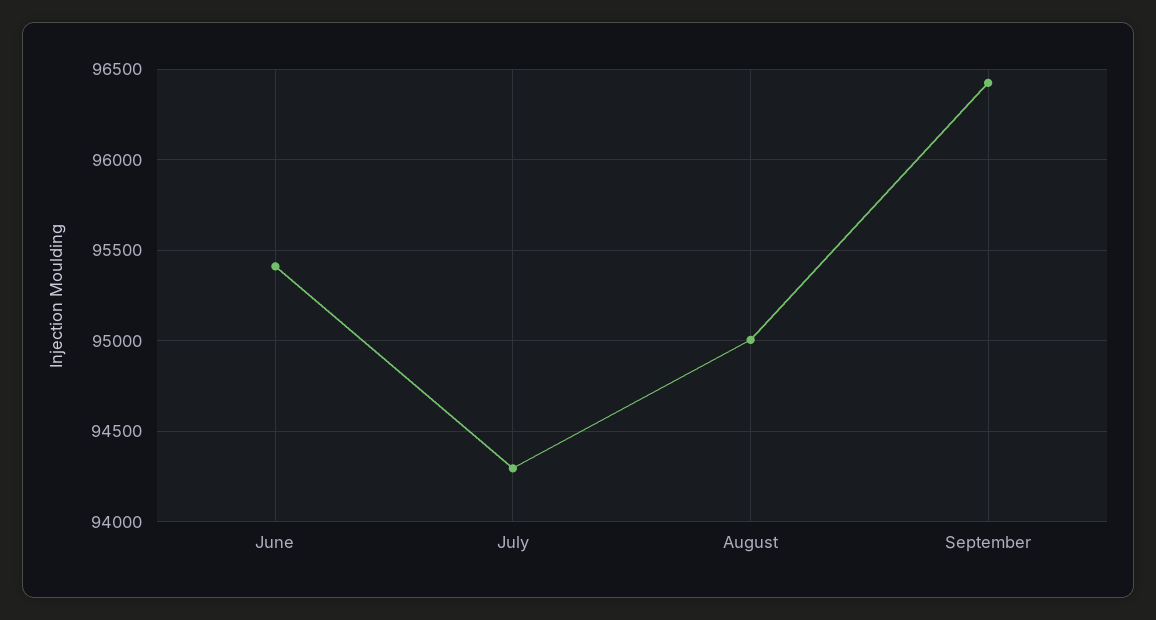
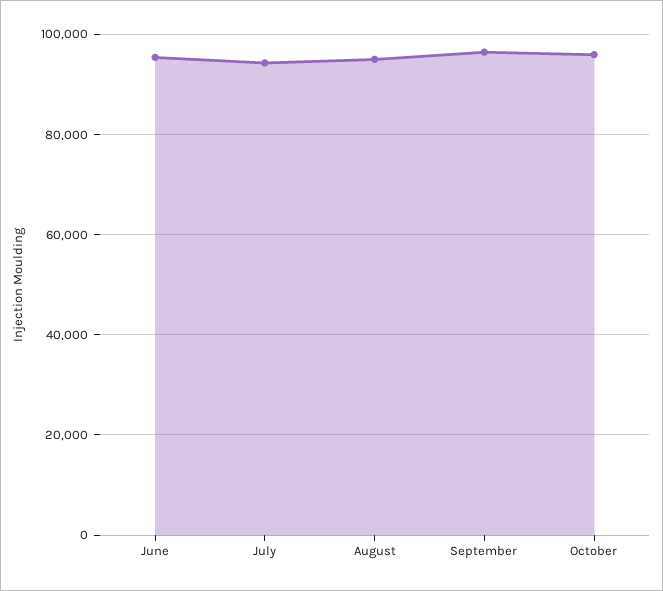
October: none -> 96000

